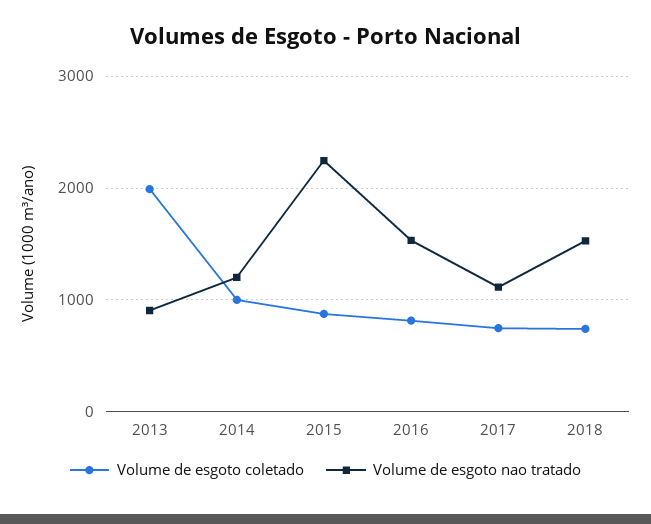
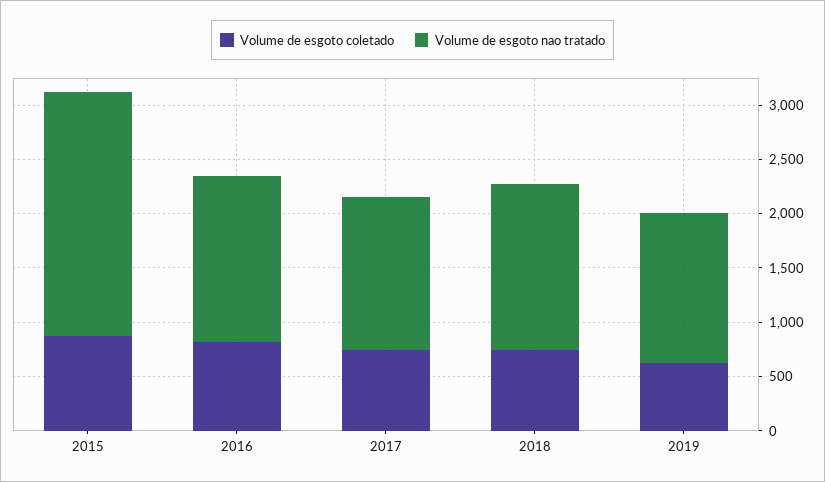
Volume de esgoto coletado, 2013: 2000 -> none
Volume de esgoto nao tratado, 2013: 900 -> none
Volume de esgoto coletado, 2014: 1000 -> none
Volume de esgoto nao tratado, 2014: 1200 -> none
Volume de esgoto nao tratado, 2017: 1100 -> 1400
Volume de esgoto coletado, 2019: none -> 600
Volume de esgoto nao tratado, 2019: none -> 1400

